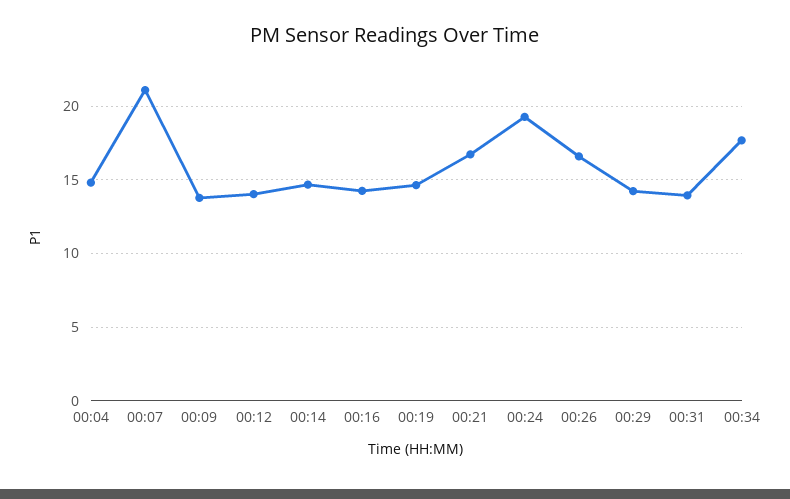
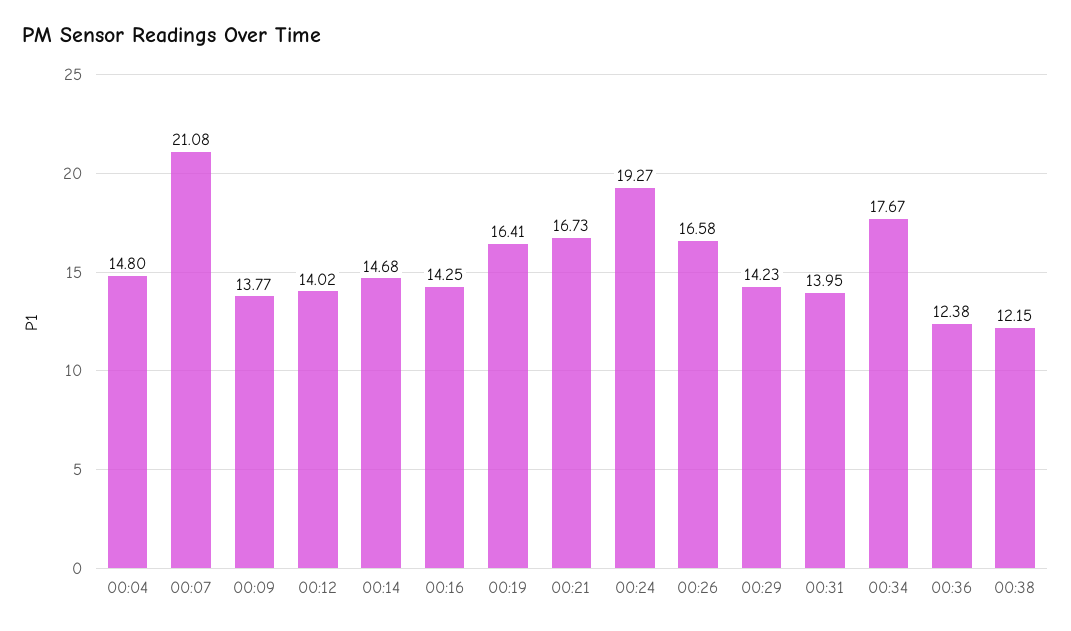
00:19: 14.5 -> 16.41
00:36: none -> 12.38
00:38: none -> 12.15

